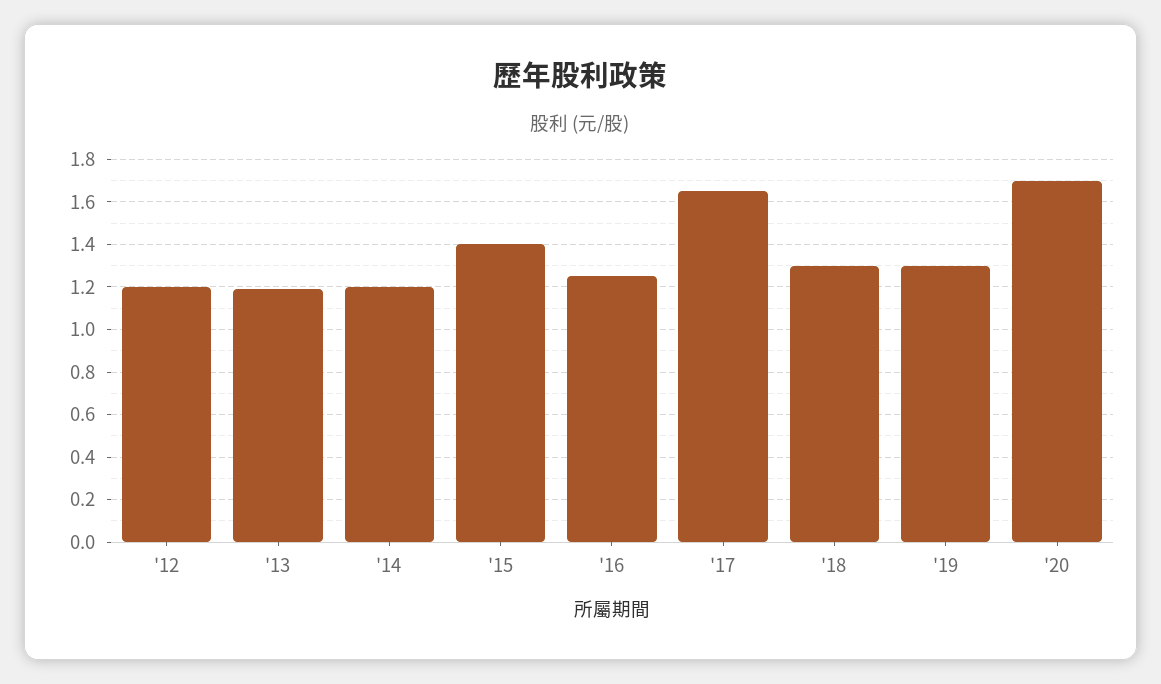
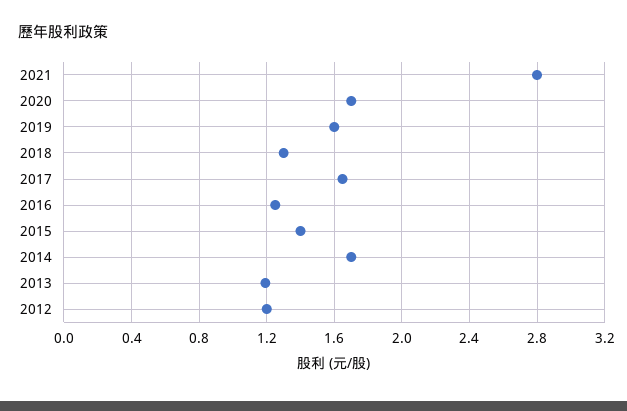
'14: 1.2 -> 1.7
'19: 1.3 -> 1.6
2021: none -> 2.8

